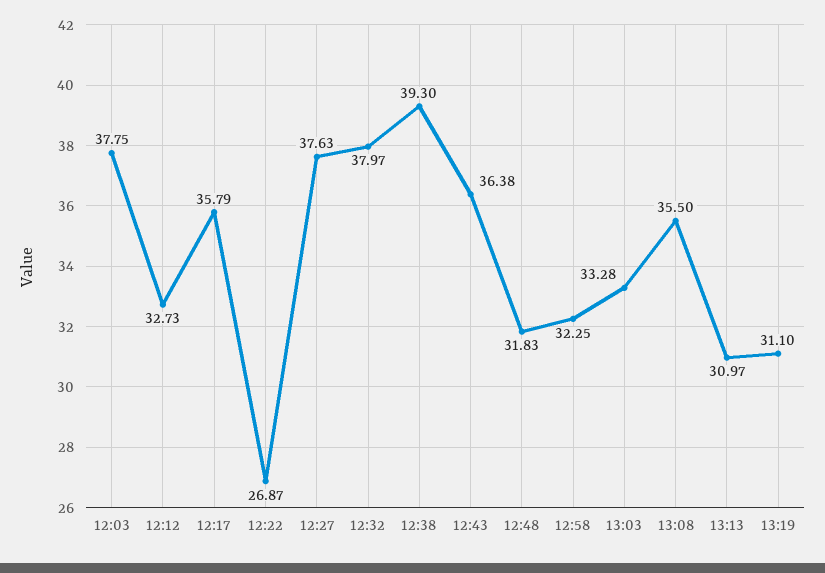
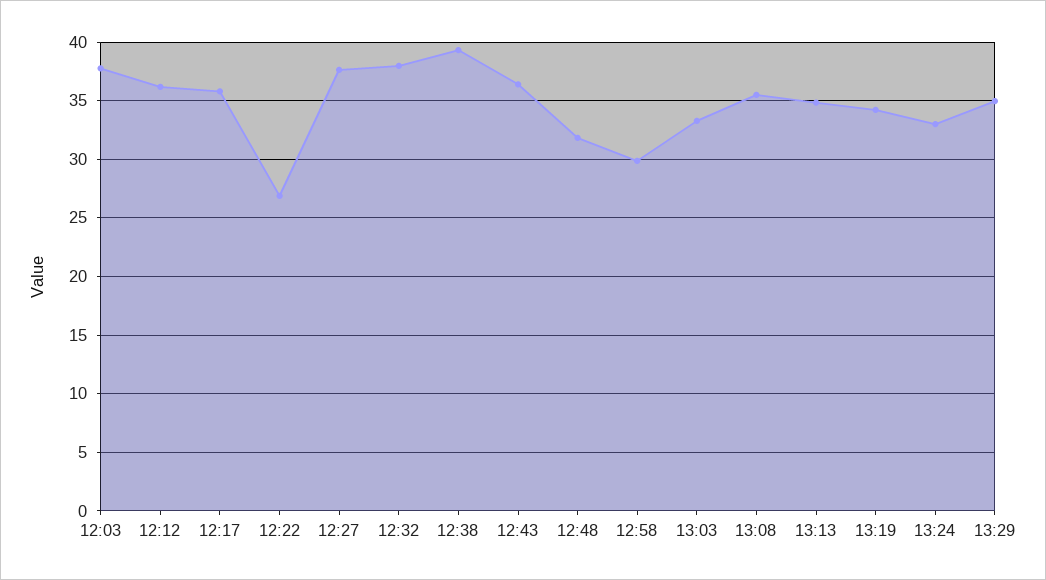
12:12: 32.73 -> 36
12:58: 32.25 -> 30
13:13: 30.97 -> 35
13:19: 31.1 -> 34
13:24: none -> 33
13:29: none -> 35

